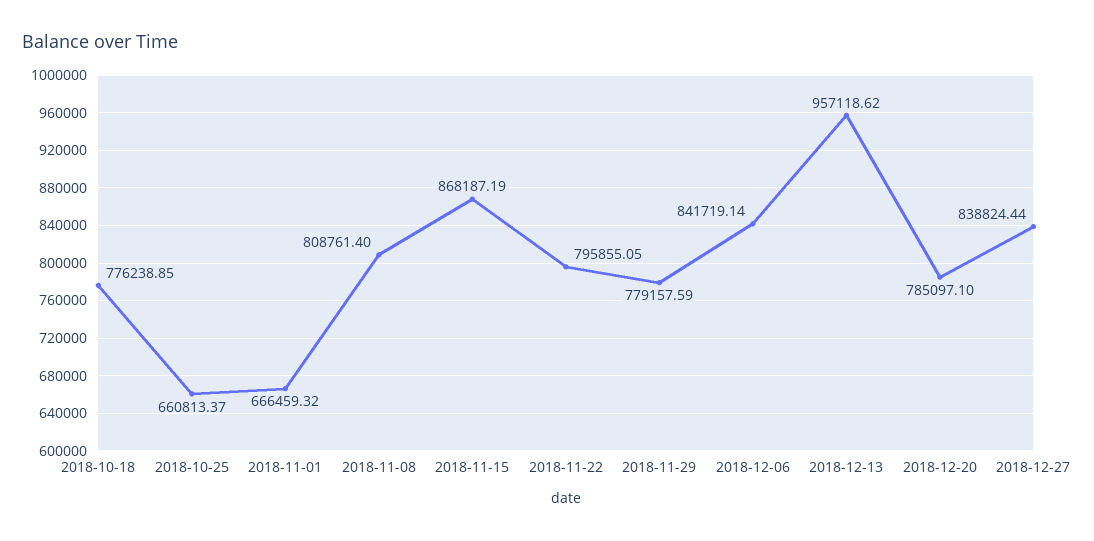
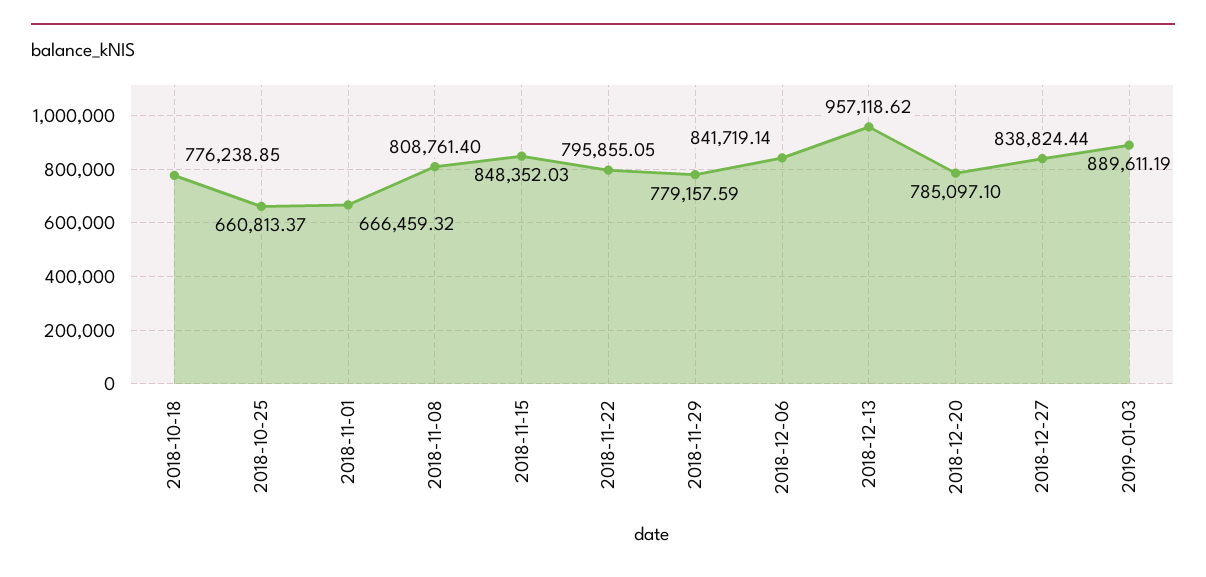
2018-11-15: 868187.19 -> 848352.03
2019-01-03: none -> 889611.19

